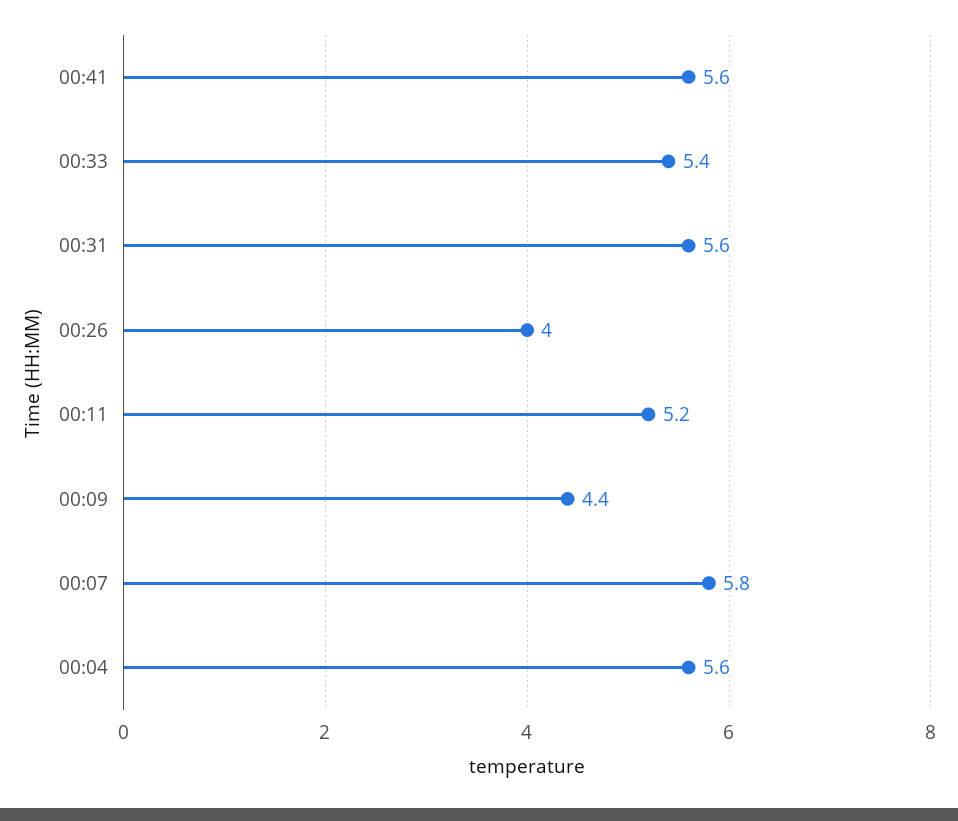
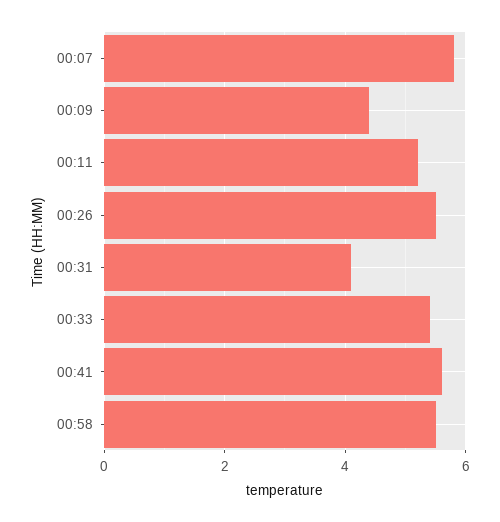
00:31: 5.6 -> 4
00:26: 4 -> 5.5
00:04: 5.6 -> none
00:58: none -> 5.5

